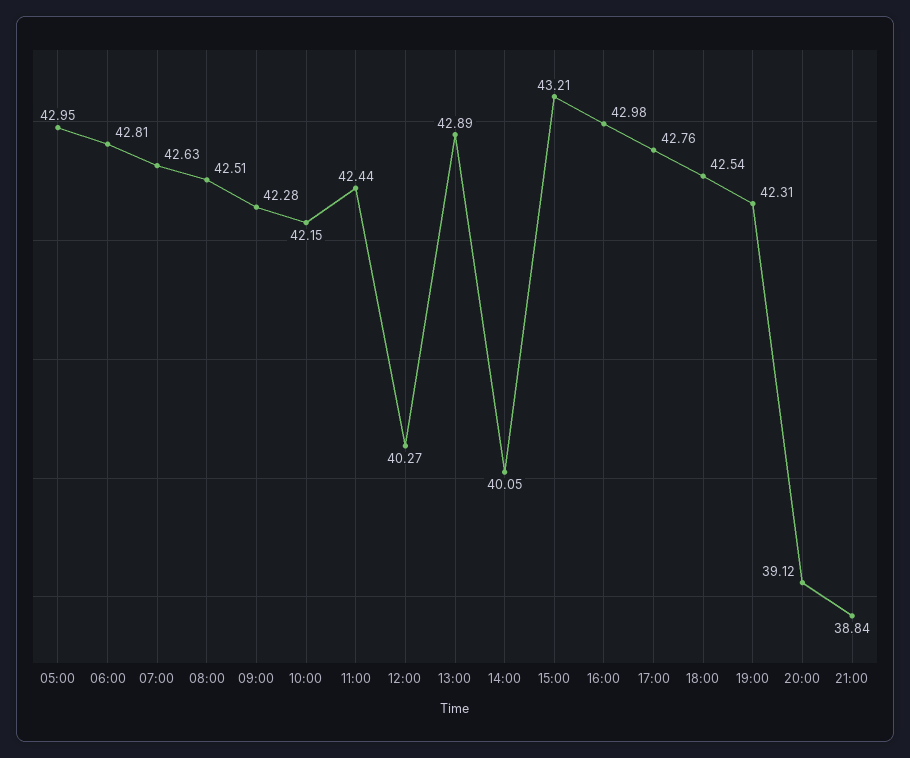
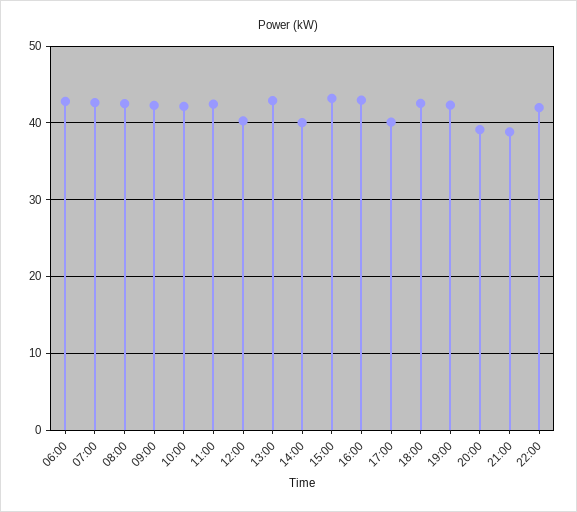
05:00: 42.95 -> none
17:00: 42.76 -> 40
22:00: none -> 42

